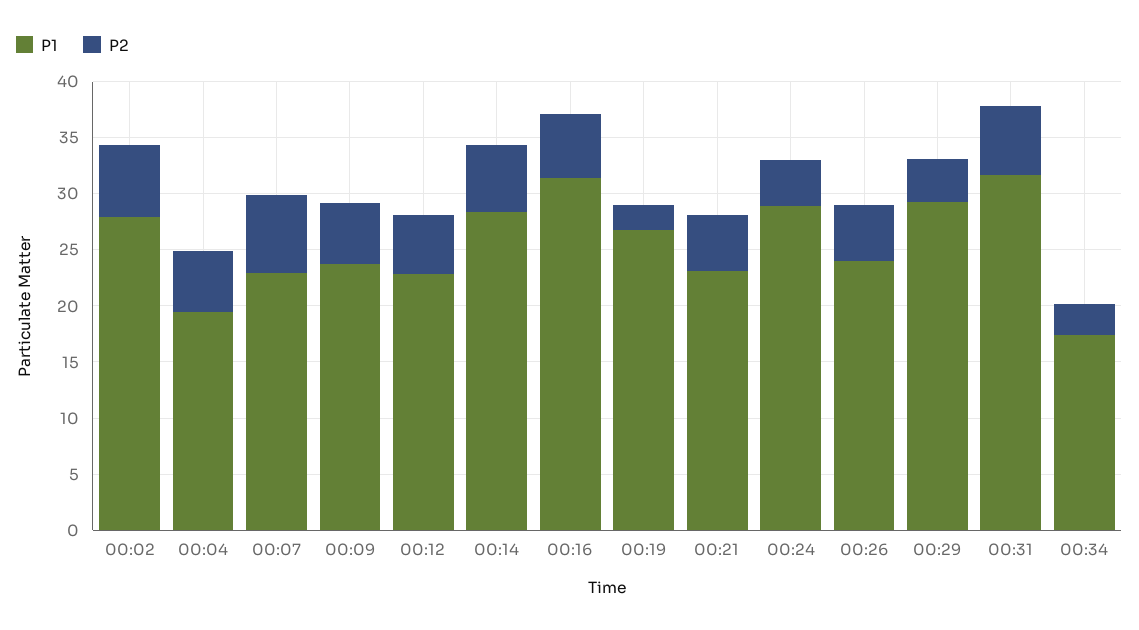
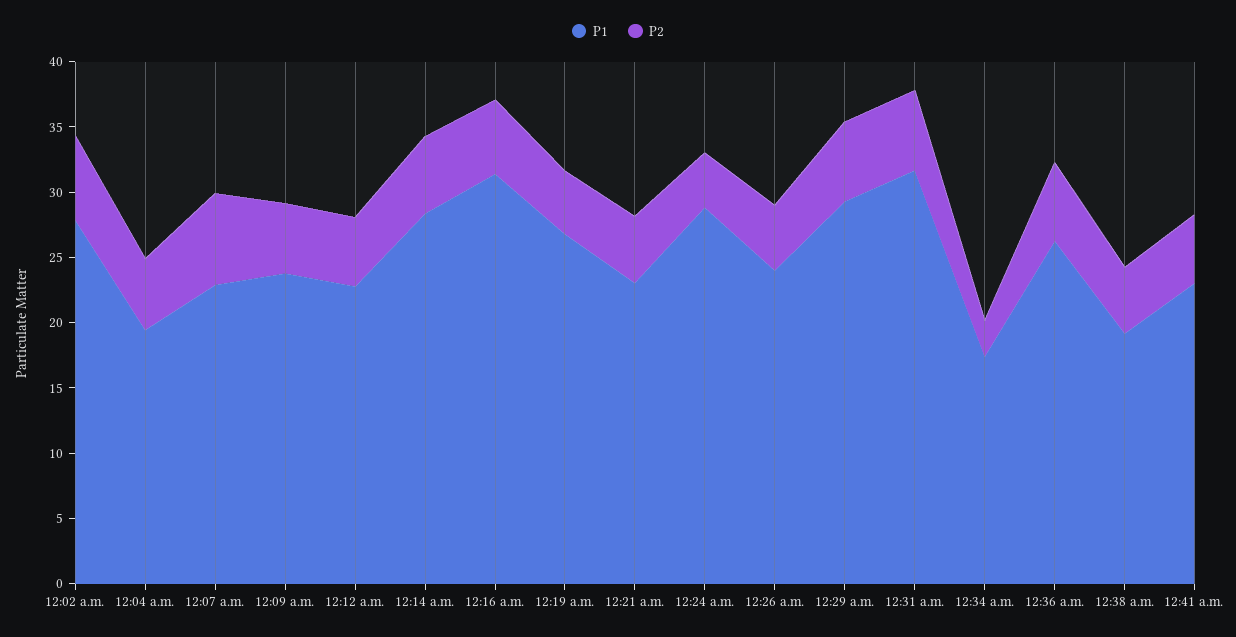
P2, 00:19: 2 -> 5
P2, 00:29: 4 -> 6
P1, 12:36 a.m.: none -> 26
P2, 12:36 a.m.: none -> 6
P1, 12:38 a.m.: none -> 19
P2, 12:38 a.m.: none -> 5
P1, 12:41 a.m.: none -> 23
P2, 12:41 a.m.: none -> 5

